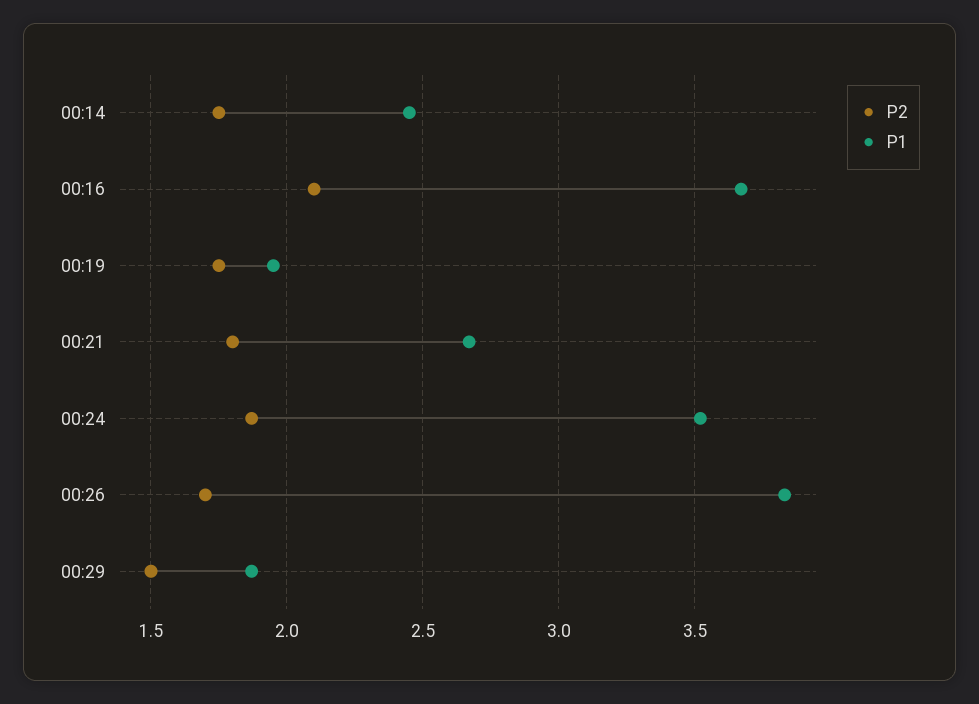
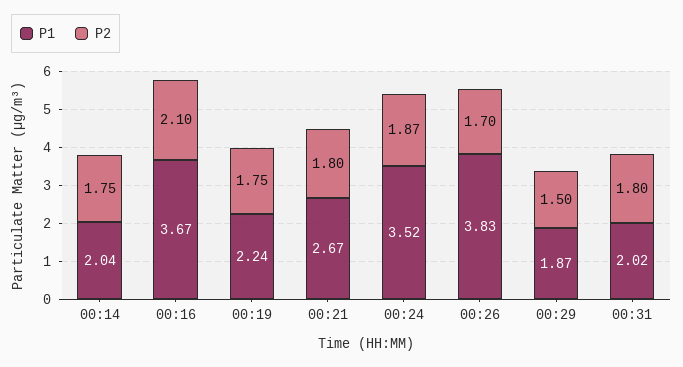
P1, 00:14: 2.45 -> 2.04
P1, 00:19: 1.95 -> 2.24
P1, 00:31: none -> 2.02
P2, 00:31: none -> 1.8

